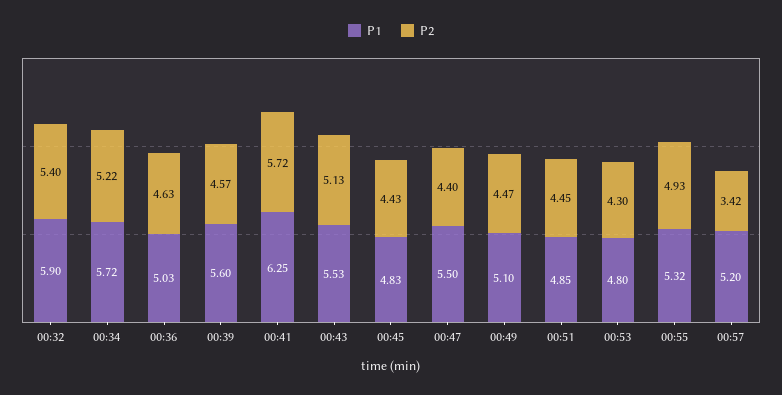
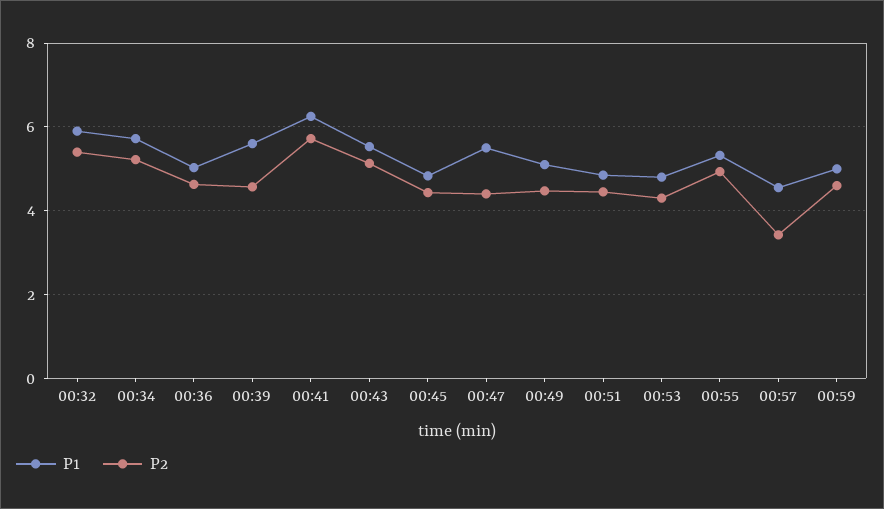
P1, 00:57: 5.2 -> 4.6
P1, 00:59: none -> 5
P2, 00:59: none -> 4.6

